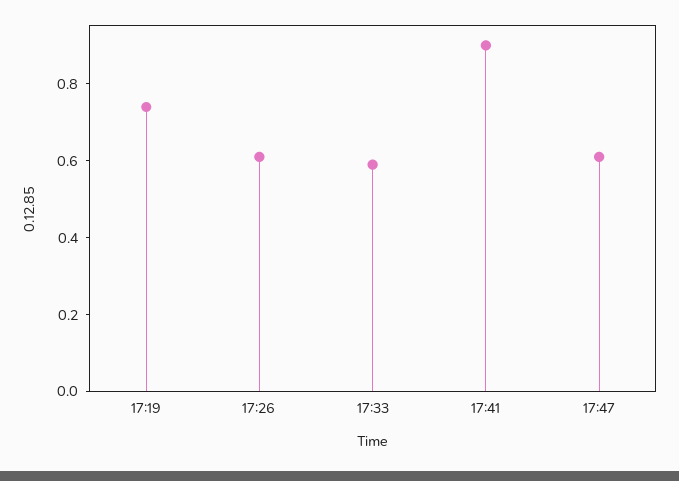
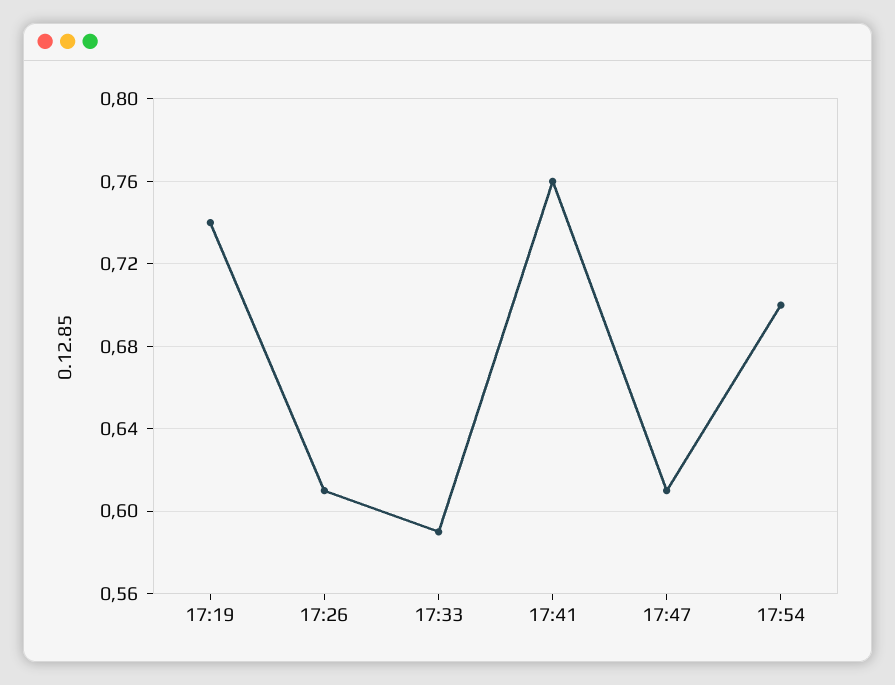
17:41: 0.9 -> 0.76
17:54: none -> 0.7

